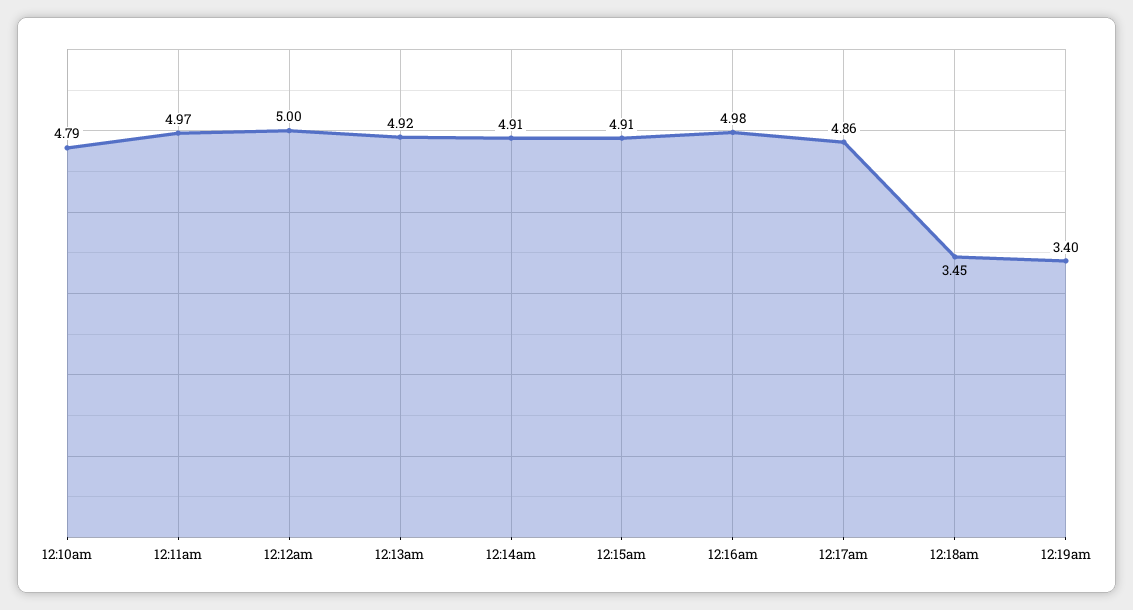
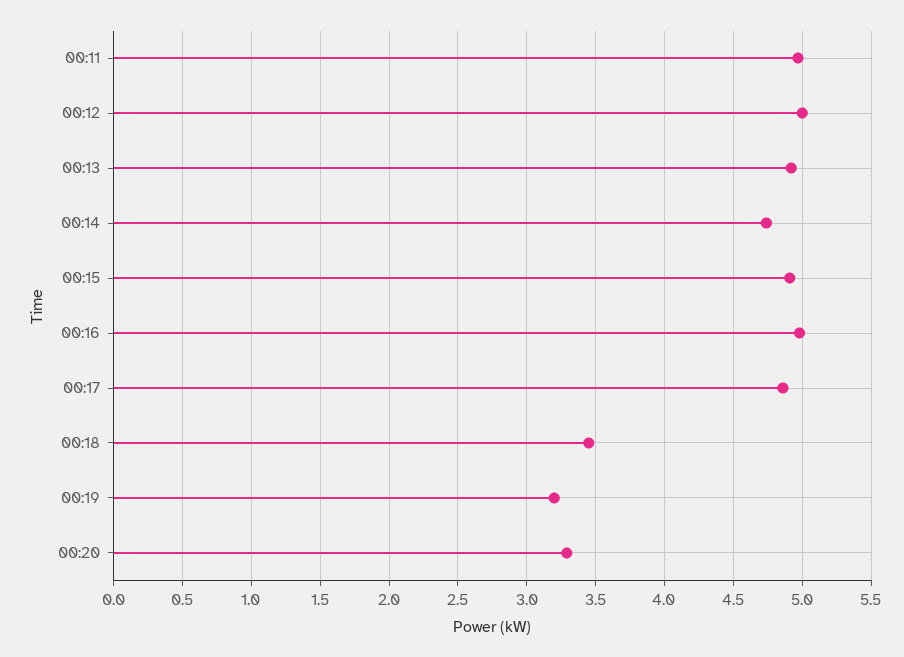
12:10am: 4.79 -> none
12:14am: 4.91 -> 4.75
12:19am: 3.4 -> 3.2
00:20: none -> 3.3

